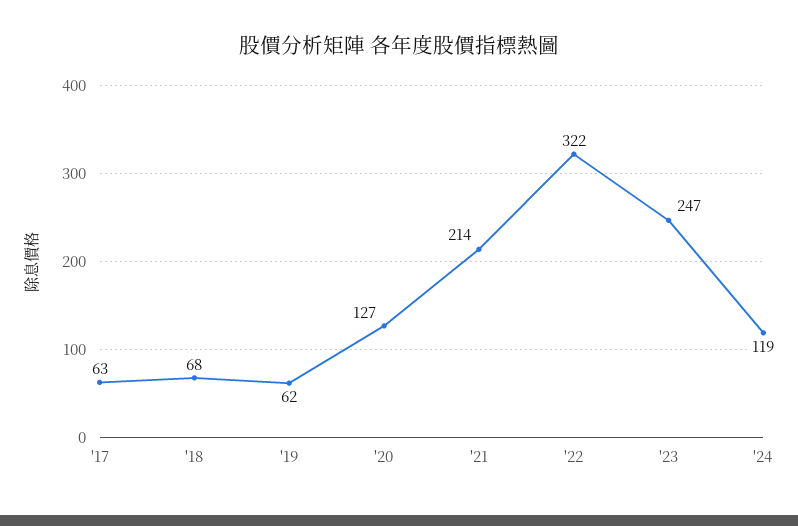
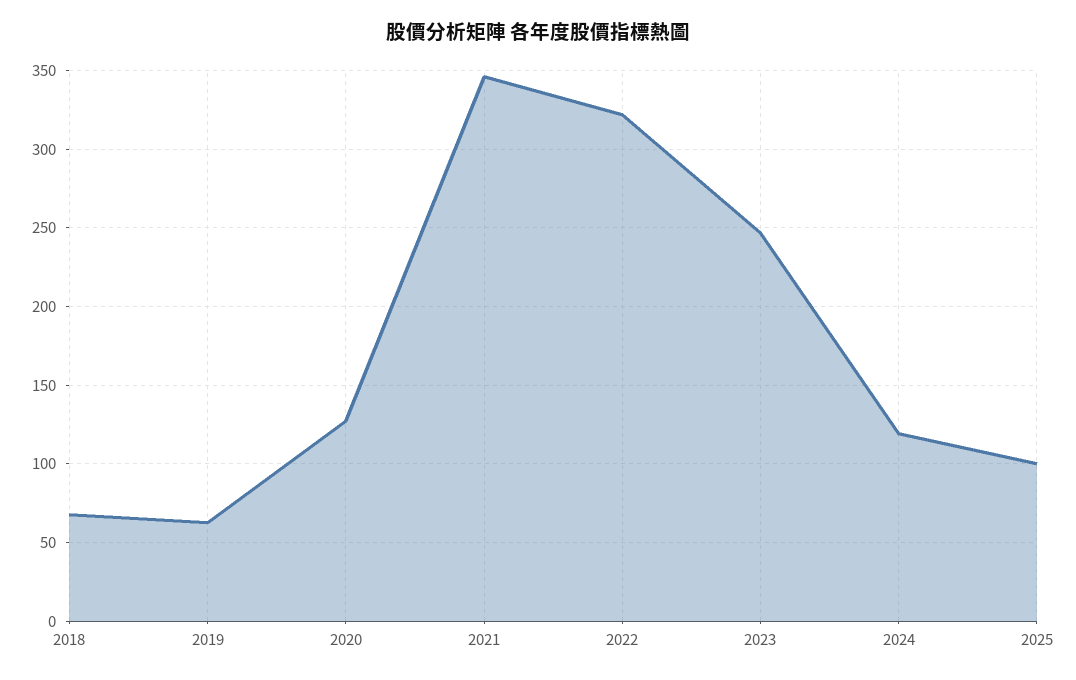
'17: 63 -> none
'21: 214 -> 345
2025: none -> 100

